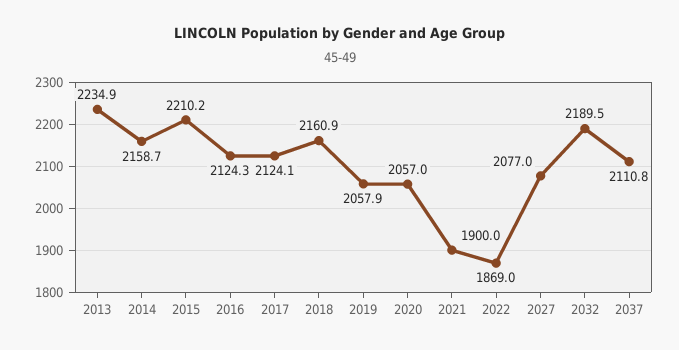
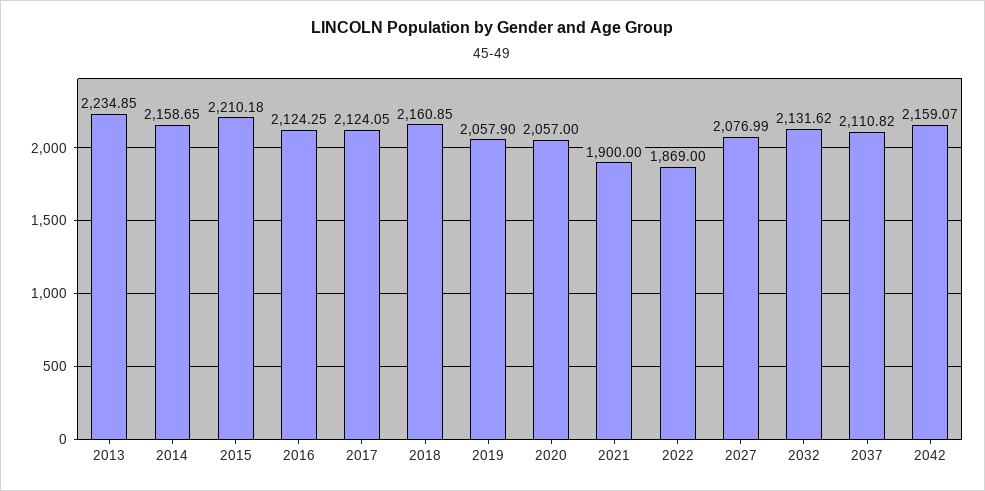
2032: 2189.5 -> 2131.62
2042: none -> 2159.07

